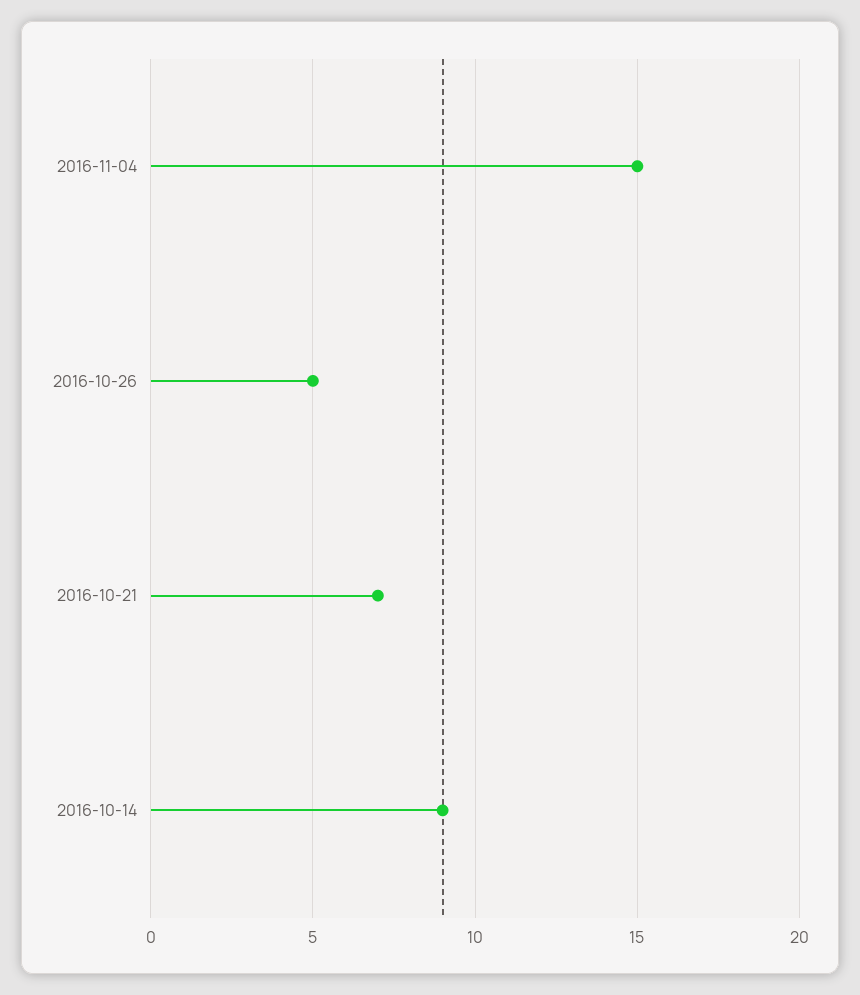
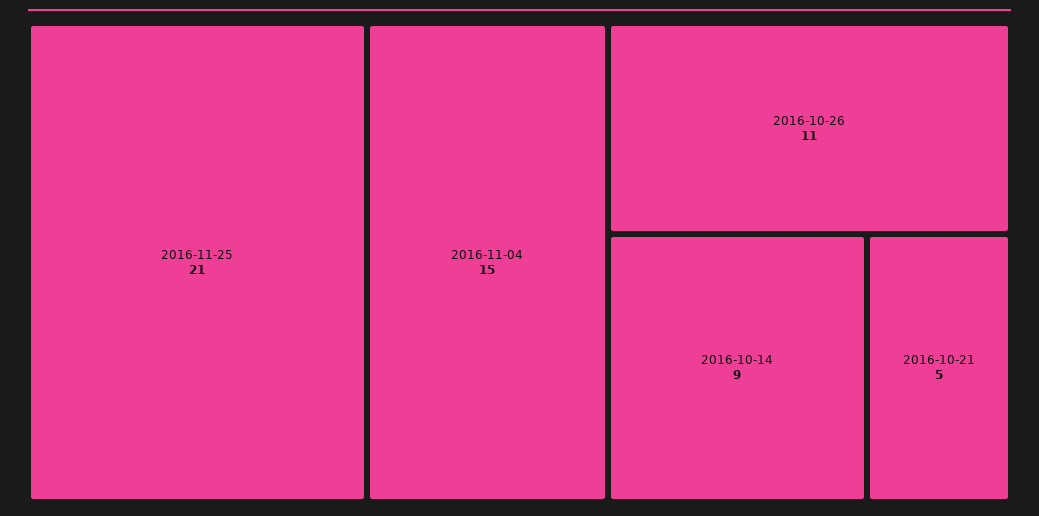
2016-10-26: 5 -> 11
2016-10-21: 7 -> 5
2016-11-25: none -> 21

